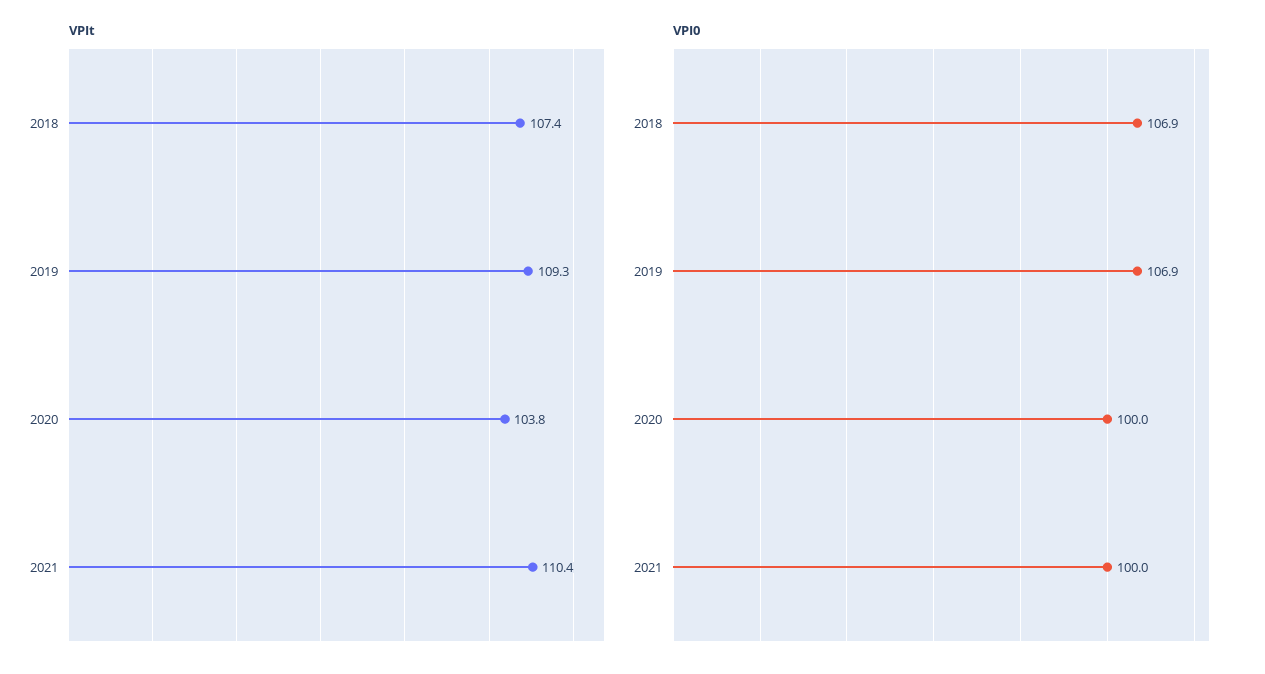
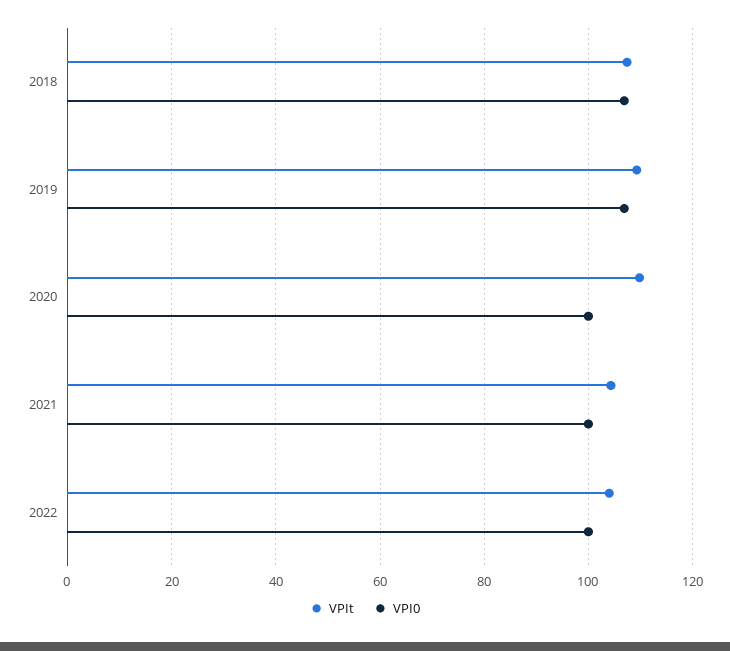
VPIt, 2020: 103.8 -> 110
VPIt, 2021: 110.4 -> 104
VPIt, 2022: none -> 104
VPI0, 2022: none -> 100

